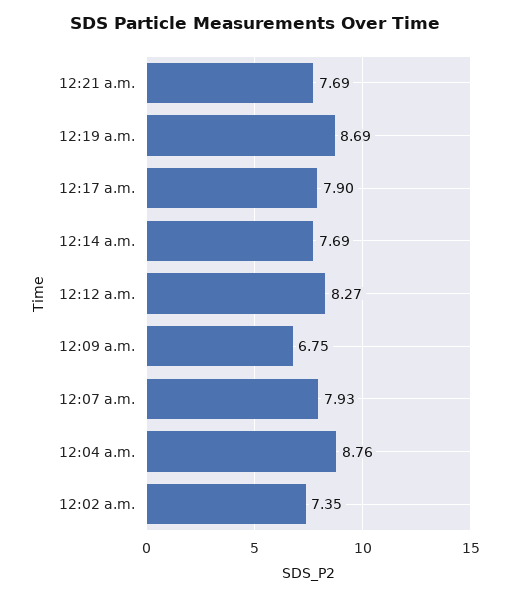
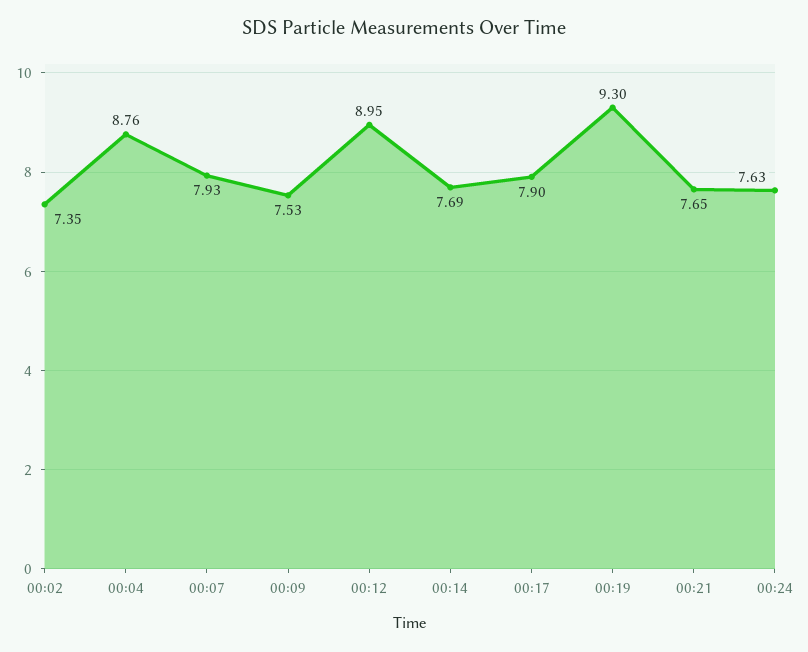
12:21 a.m.: 7.69 -> 7.65
12:19 a.m.: 8.69 -> 9.3
12:12 a.m.: 8.27 -> 8.95
12:09 a.m.: 6.75 -> 7.53
00:24: none -> 7.63

